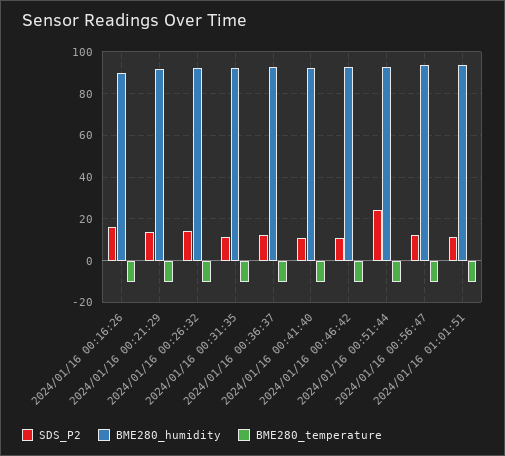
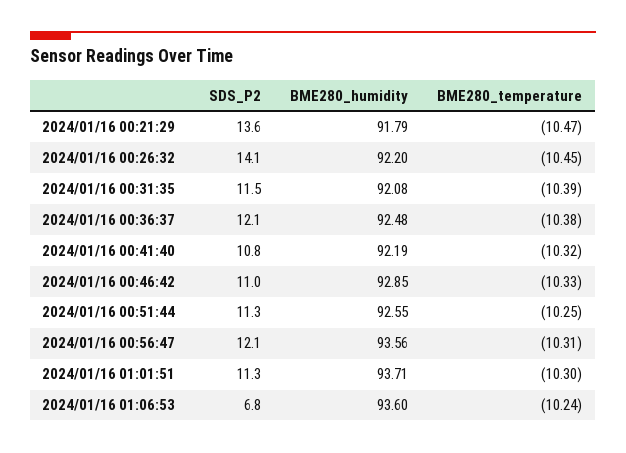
SDS_P2, 2024/01/16 00:16:26: 15 -> none
BME280_humidity, 2024/01/16 00:16:26: 90 -> none
BME280_temperature, 2024/01/16 00:16:26: -10 -> none
SDS_P2, 2024/01/16 00:51:44: 25 -> 11.3
SDS_P2, 2024/01/16 01:06:53: none -> 6.8
BME280_humidity, 2024/01/16 01:06:53: none -> 93.6
BME280_temperature, 2024/01/16 01:06:53: none -> -10.24

